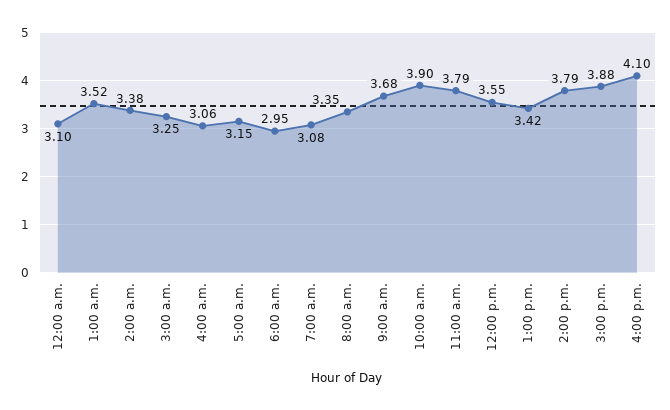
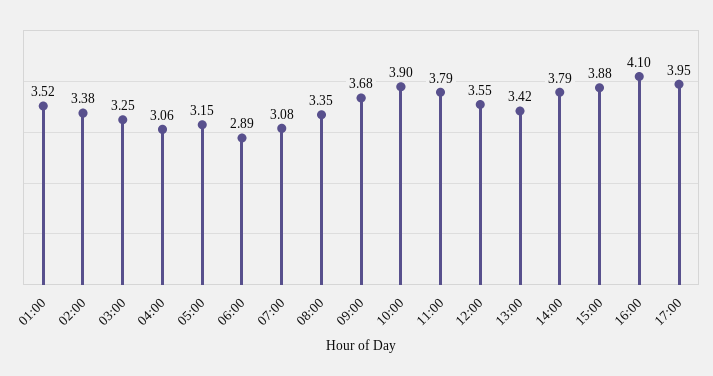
12:00 a.m.: 3.1 -> none
6:00 a.m.: 2.95 -> 2.89
17:00: none -> 3.95

